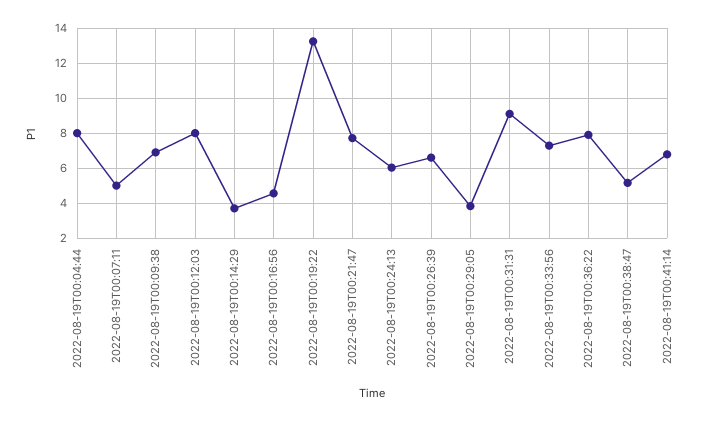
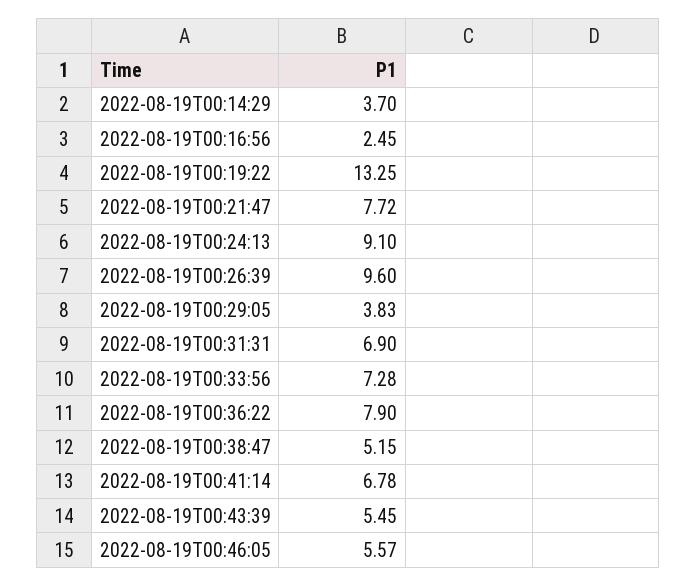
2022-08-19T00:04:44: 8 -> none
2022-08-19T00:07:11: 5 -> none
2022-08-19T00:09:38: 7 -> none
2022-08-19T00:12:03: 8 -> none
2022-08-19T00:16:56: 4.5 -> 2.45
2022-08-19T00:24:13: 6 -> 9.1
2022-08-19T00:26:39: 6.5 -> 9.6
2022-08-19T00:31:31: 9 -> 6.9
2022-08-19T00:43:39: none -> 5.45
2022-08-19T00:46:05: none -> 5.57

